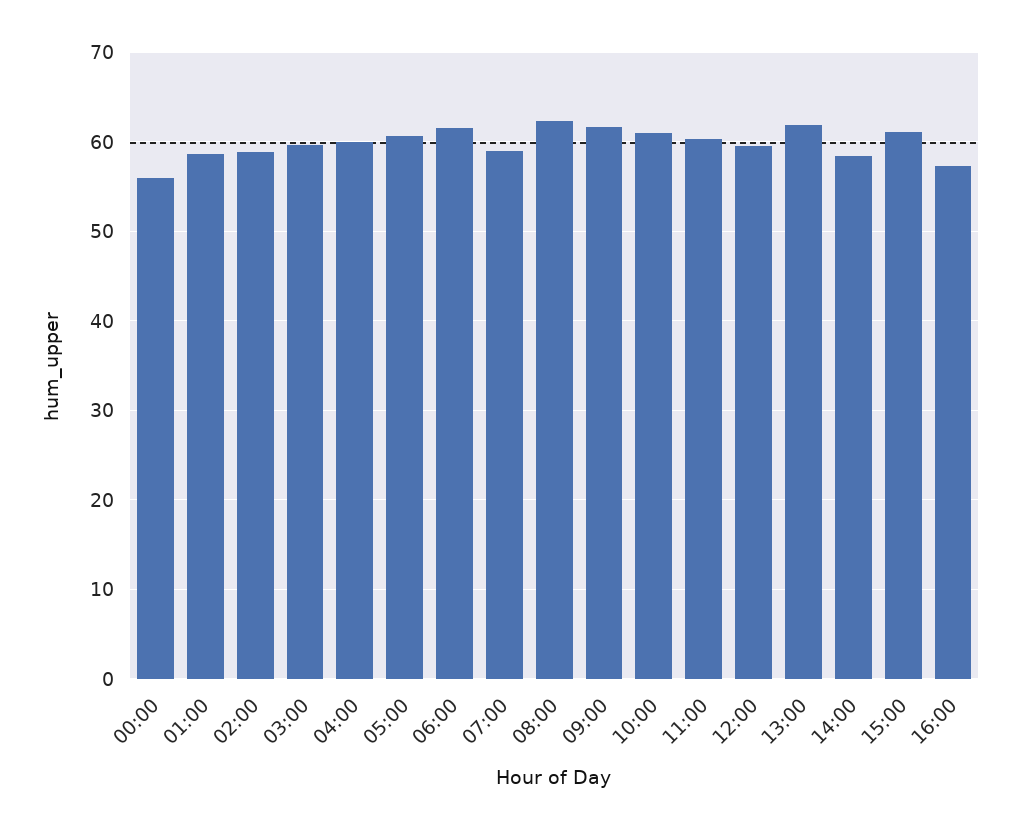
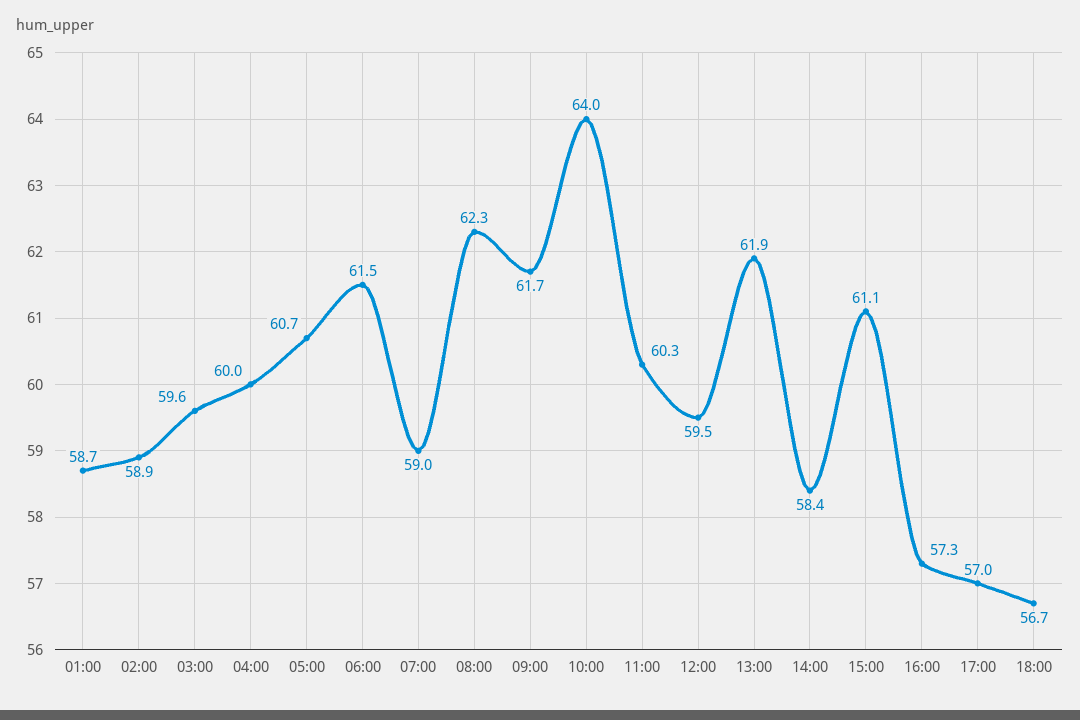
00:00: 56 -> none
10:00: 61 -> 64
17:00: none -> 57
18:00: none -> 56.7

